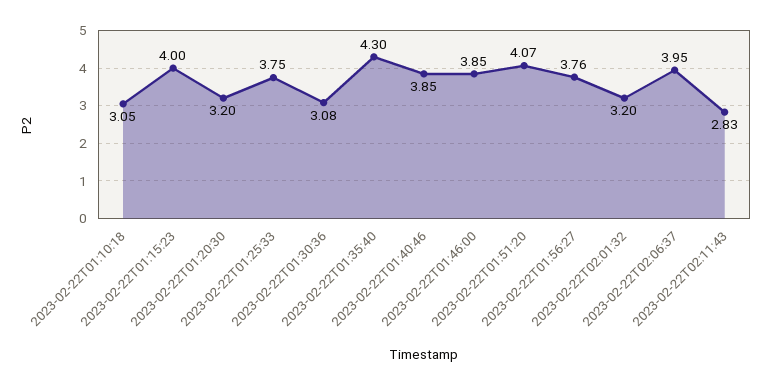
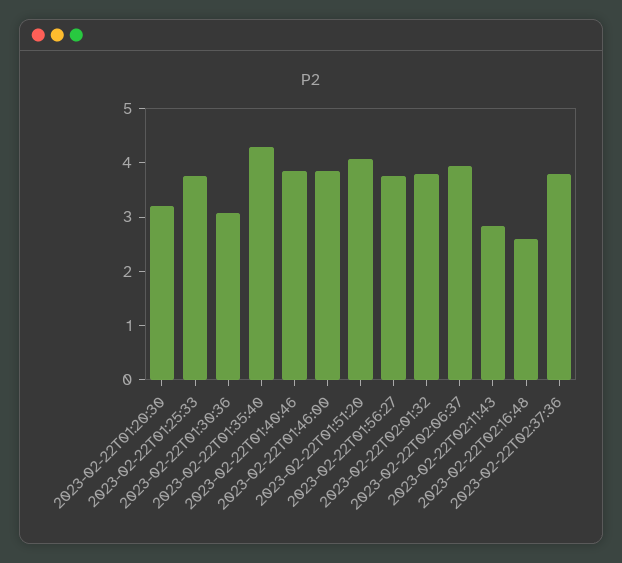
2023-02-22T01:10:18: 3.05 -> none
2023-02-22T01:15:23: 4 -> none
2023-02-22T02:01:32: 3.2 -> 3.8
2023-02-22T02:16:48: none -> 2.6
2023-02-22T02:37:36: none -> 3.8

